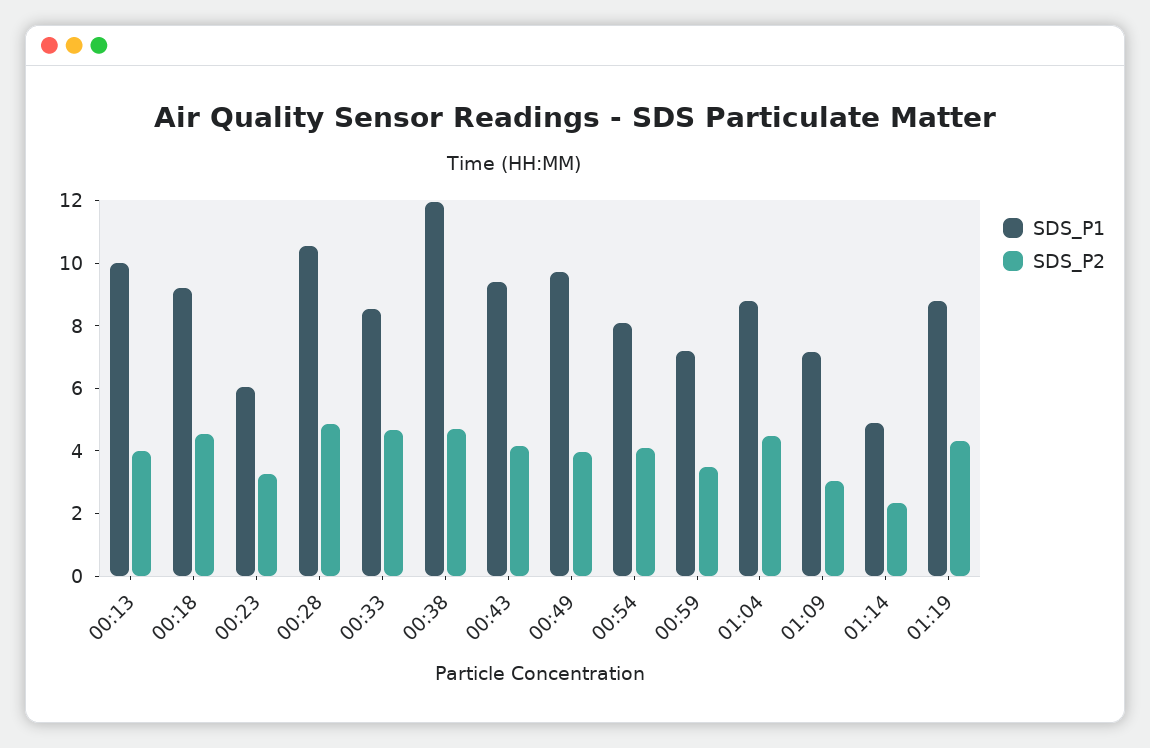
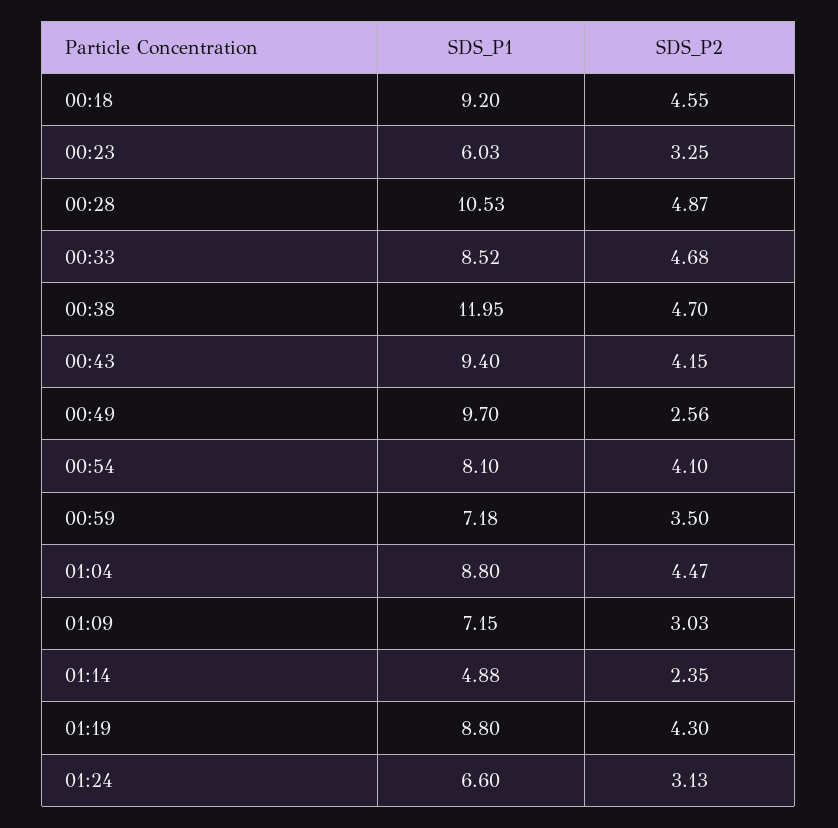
SDS_P1, 00:13: 10 -> none
SDS_P2, 00:13: 4 -> none
SDS_P2, 00:49: 4 -> 2.56
SDS_P1, 01:24: none -> 6.6
SDS_P2, 01:24: none -> 3.13

